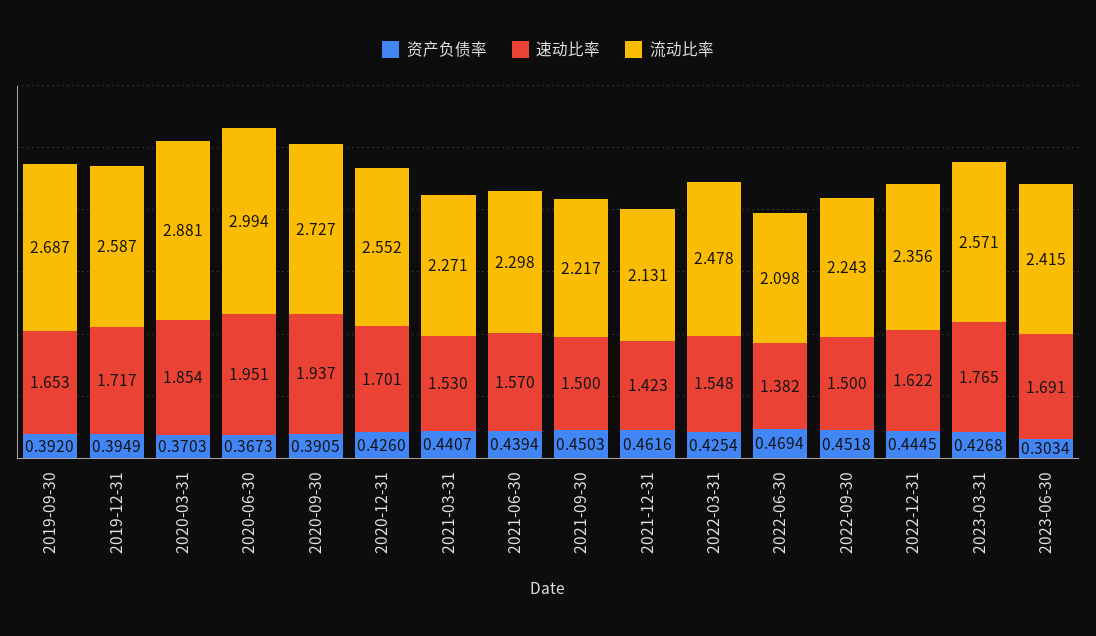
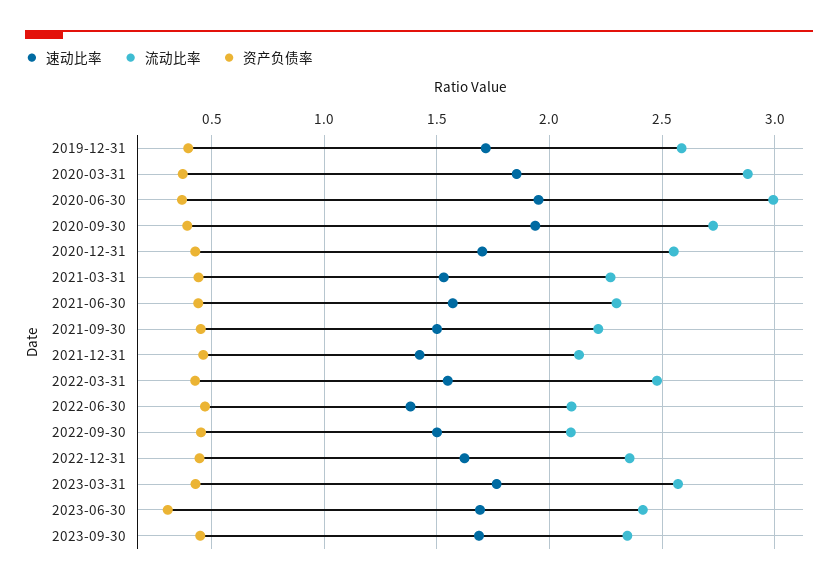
资产负债率, 2019-09-30: 0.392 -> none
速动比率, 2019-09-30: 1.653 -> none
流动比率, 2019-09-30: 2.687 -> none
流动比率, 2022-09-30: 2.243 -> 2.1
速动比率, 2023-09-30: none -> 1.7
流动比率, 2023-09-30: none -> 2.35
资产负债率, 2023-09-30: none -> 0.45

